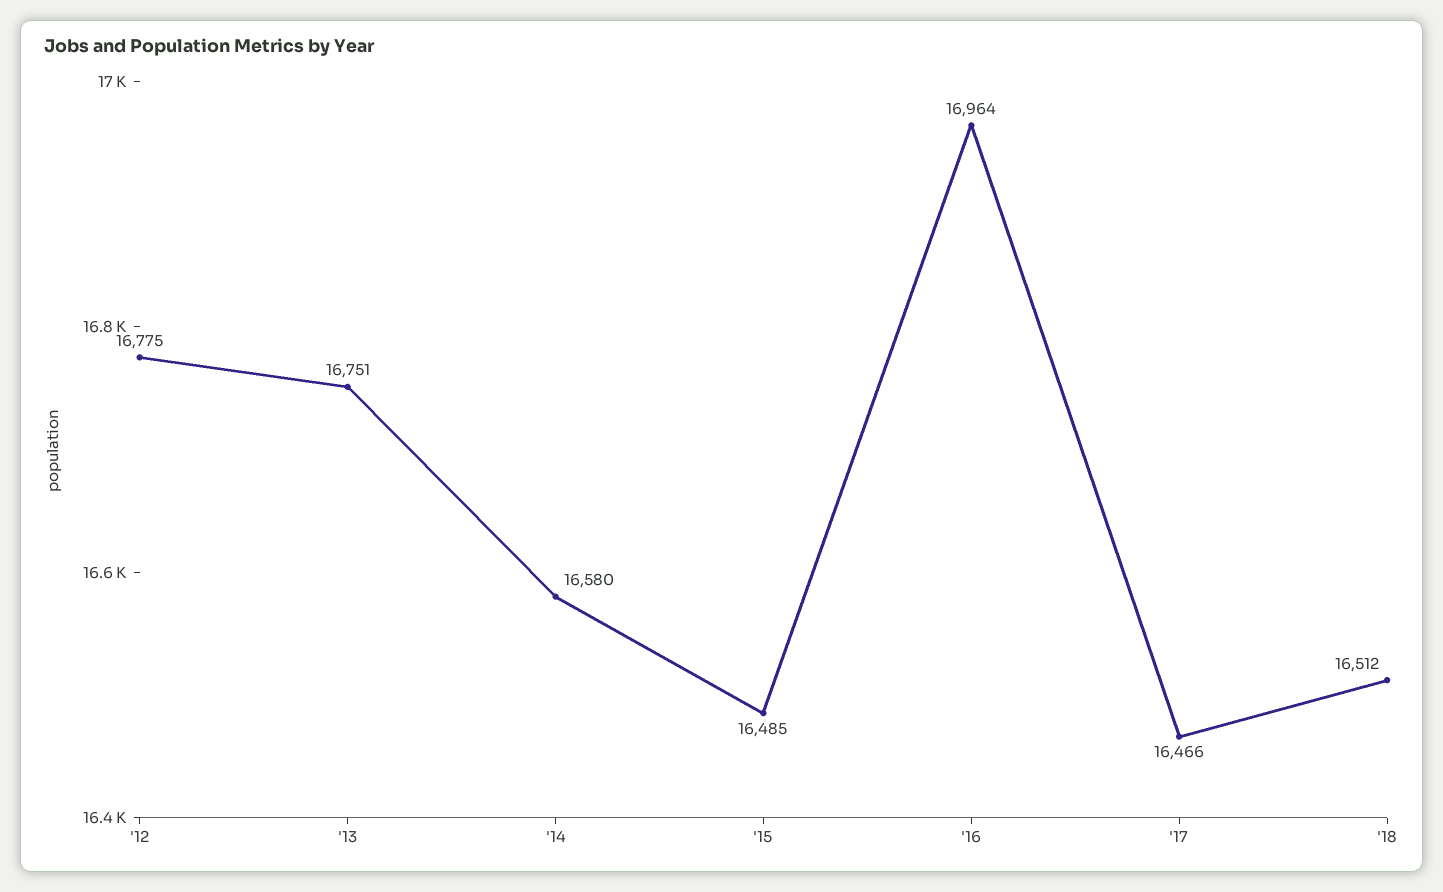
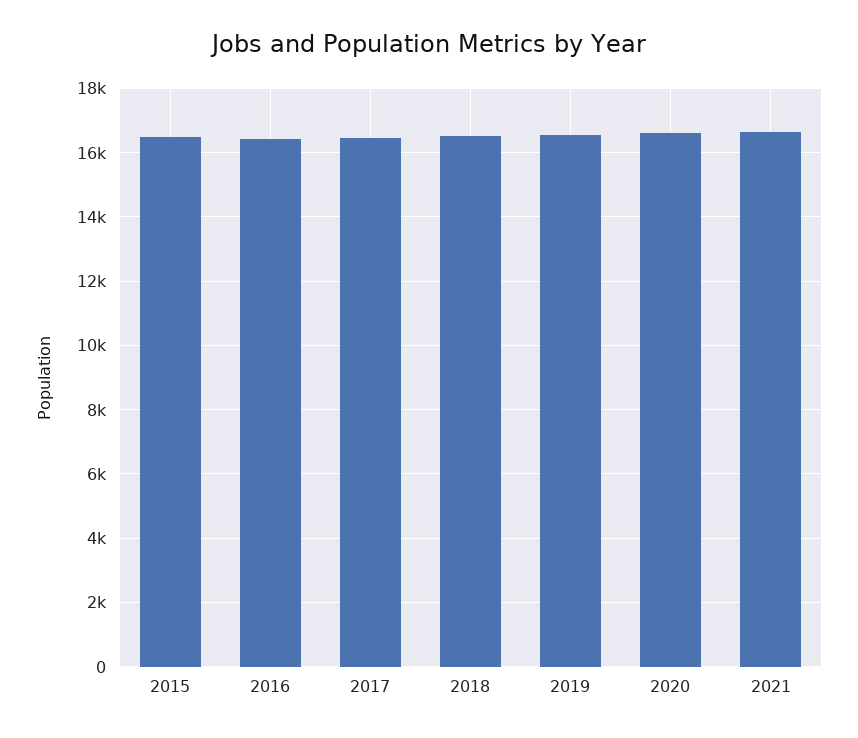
'12: 16775 -> none
'13: 16751 -> none
'14: 16580 -> none
'16: 16964 -> 16400
2019: none -> 16600
2020: none -> 16600
2021: none -> 16600

